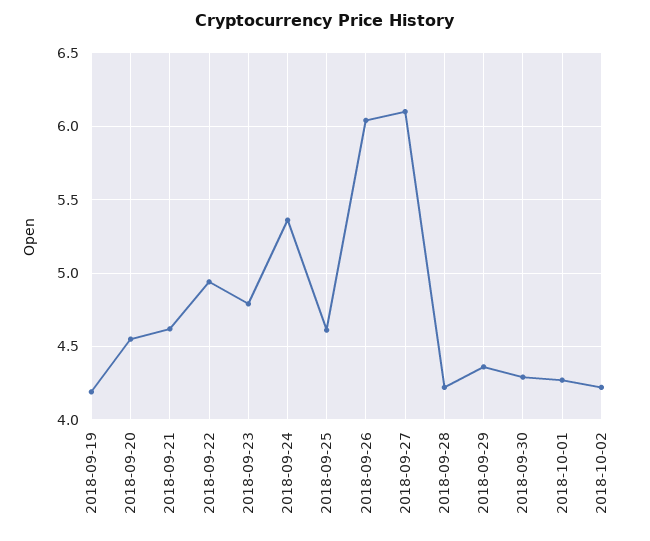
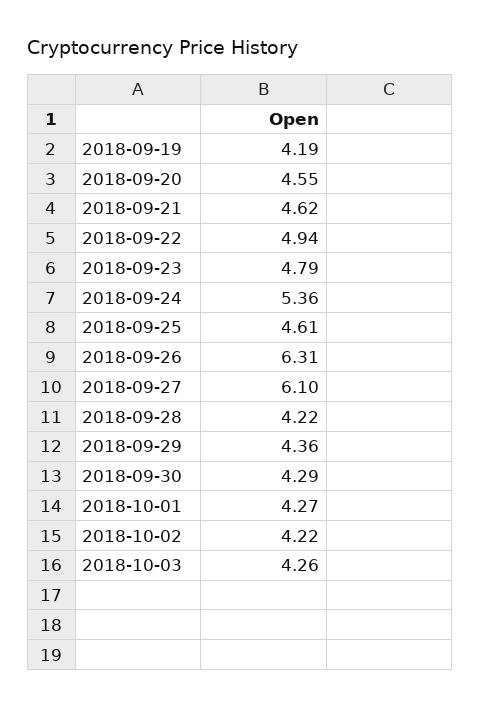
2018-09-26: 6.05 -> 6.31
2018-10-03: none -> 4.26

